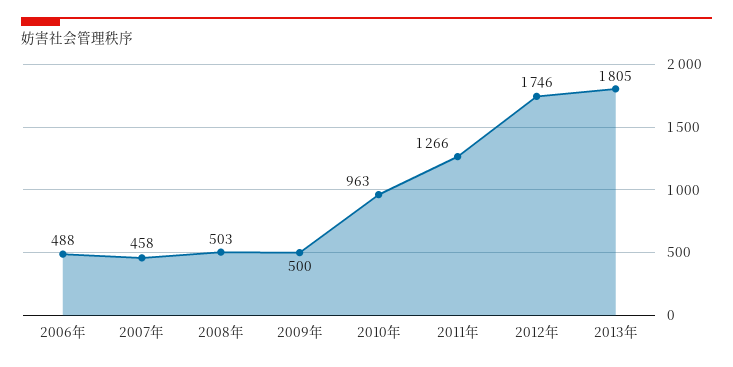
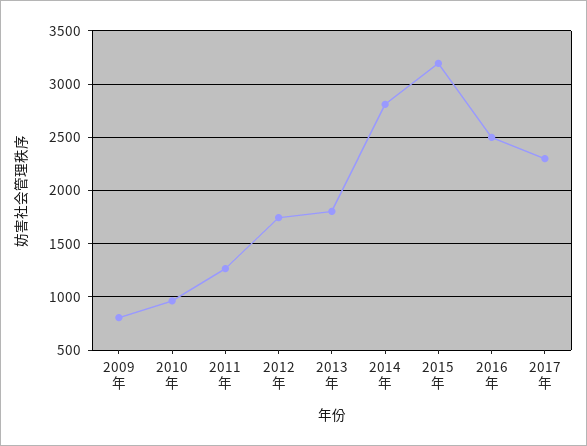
2006年: 488 -> none
2007年: 458 -> none
2008年: 503 -> none
2009年: 500 -> 800
2014年: none -> 2800
2015年: none -> 3200
2016年: none -> 2500
2017年: none -> 2300

